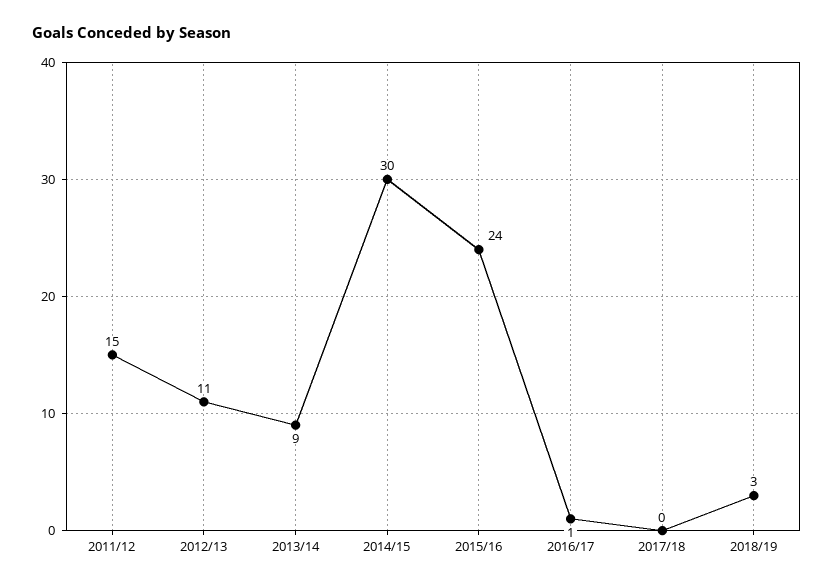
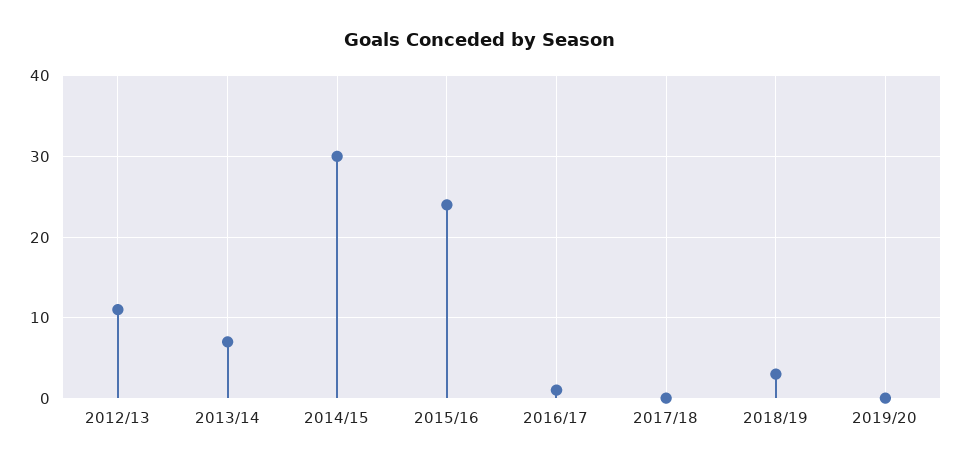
2011/12: 15 -> none
2013/14: 9 -> 7
2019/20: none -> 0

